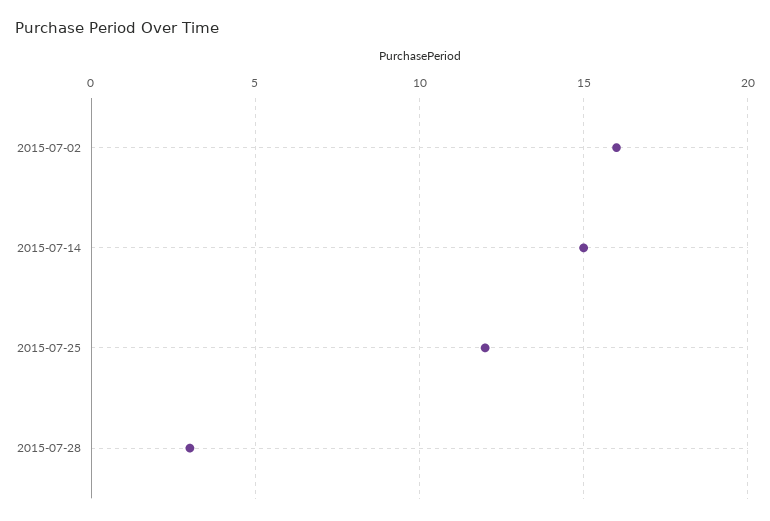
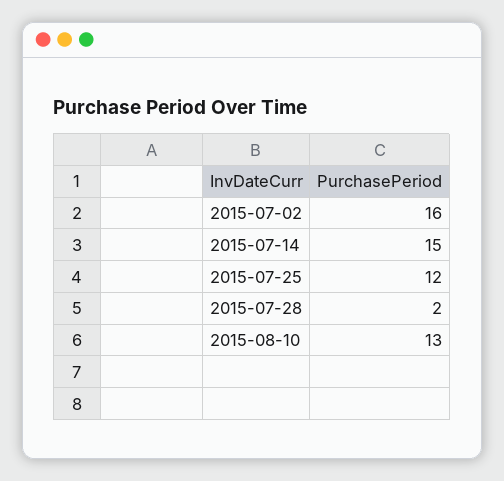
2015-07-28: 3 -> 2
2015-08-10: none -> 13

